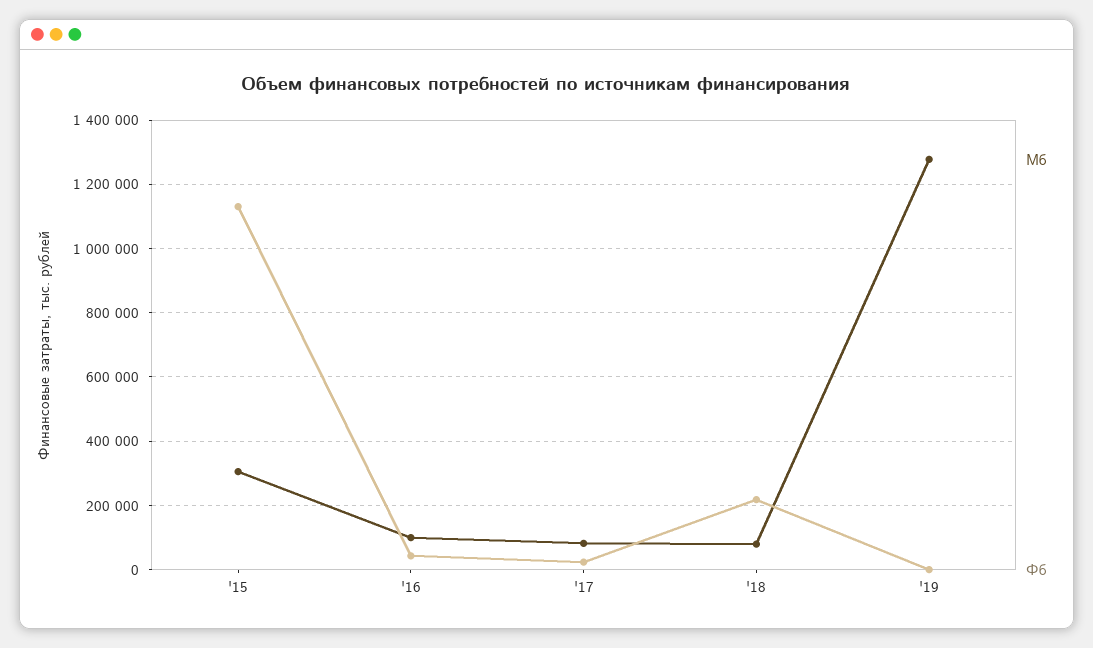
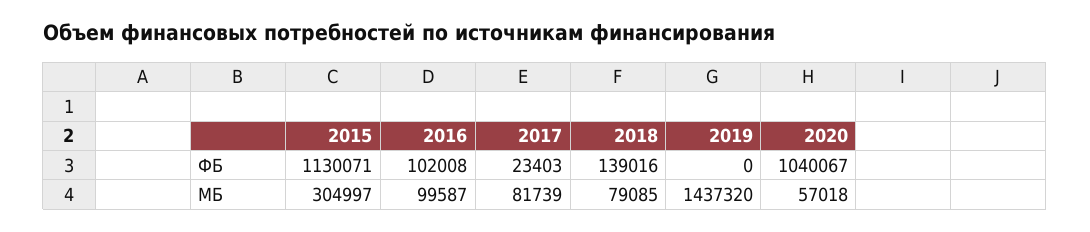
Фб, '16: 40000 -> 102008
Фб, '18: 220000 -> 139016
Мб, '19: 1280000 -> 1437320
Фб, 2020: none -> 1040067
Мб, 2020: none -> 57018

